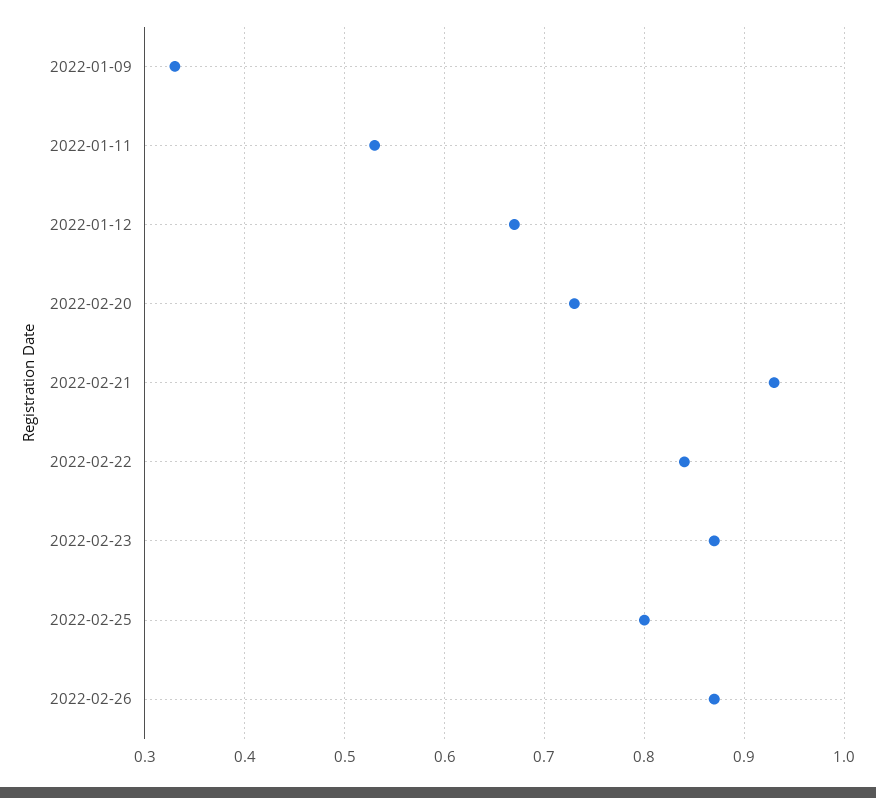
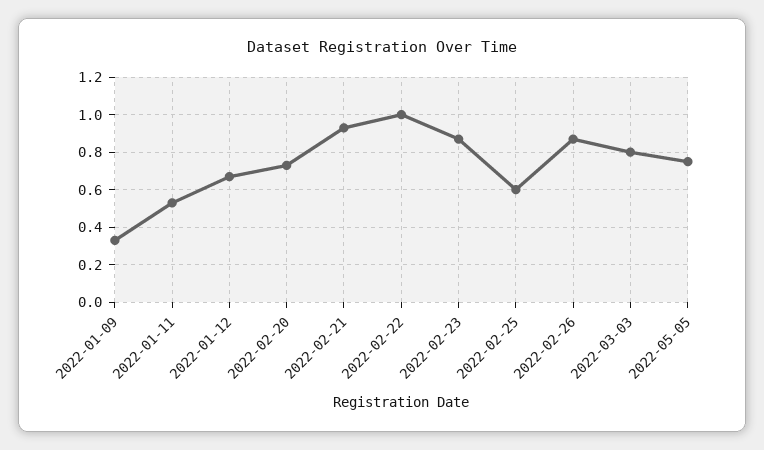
2022-02-22: 0.84 -> 1
2022-02-25: 0.8 -> 0.6
2022-03-03: none -> 0.8
2022-05-05: none -> 0.75

